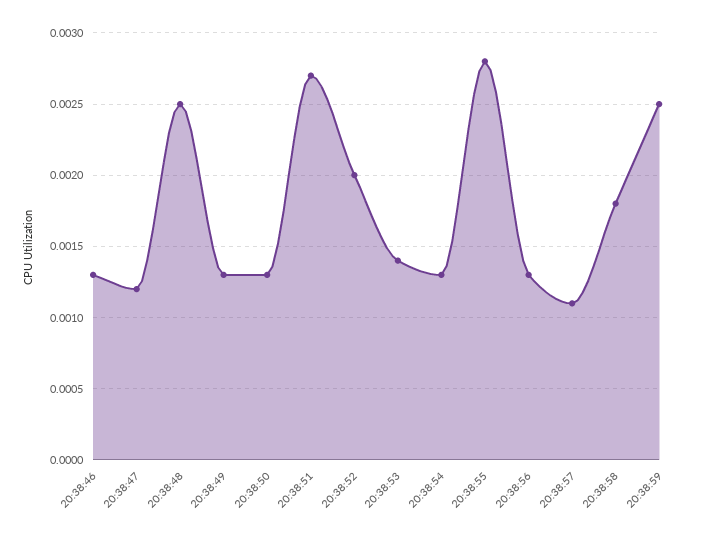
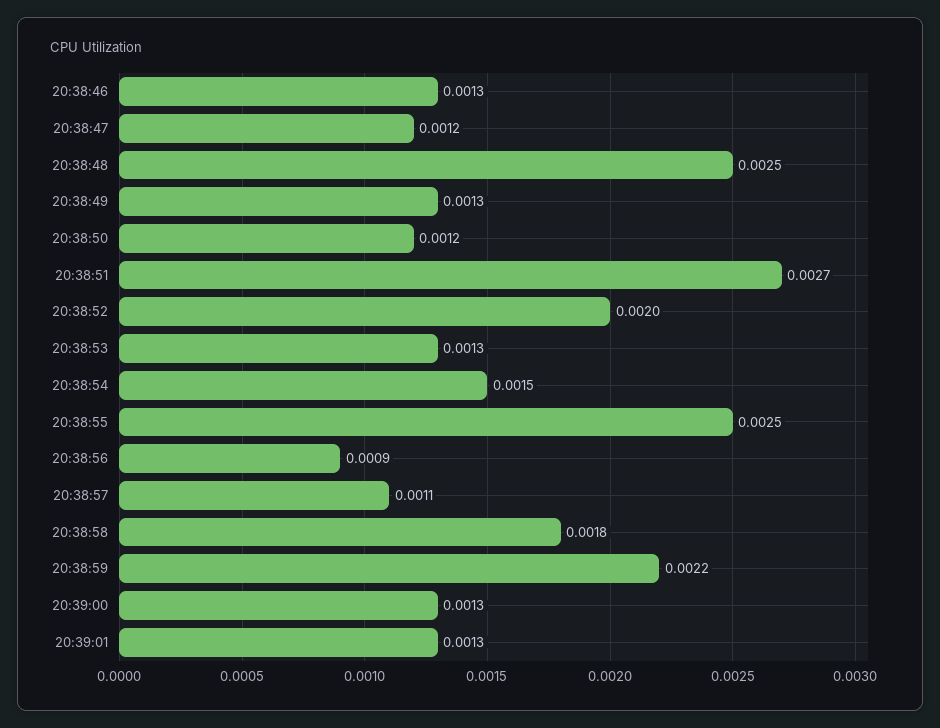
20:38:50: 0.0013 -> 0.0012
20:38:53: 0.0014 -> 0.0013
20:38:54: 0.0013 -> 0.0015
20:38:55: 0.0028 -> 0.0025
20:38:56: 0.0013 -> 0.0009
20:38:59: 0.0025 -> 0.0022
20:39:00: none -> 0.0013
20:39:01: none -> 0.0013

